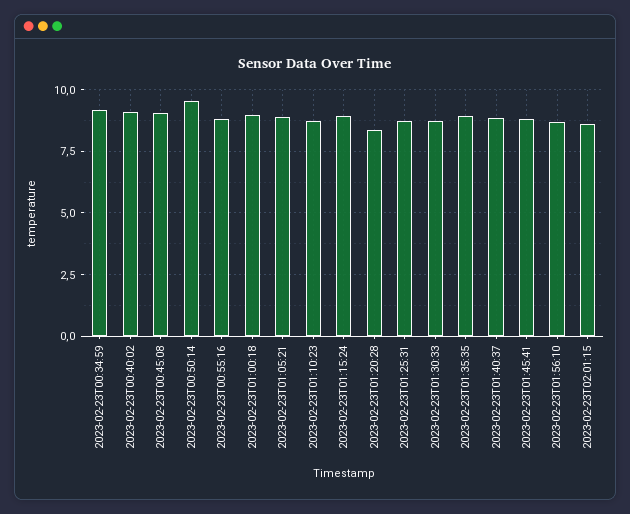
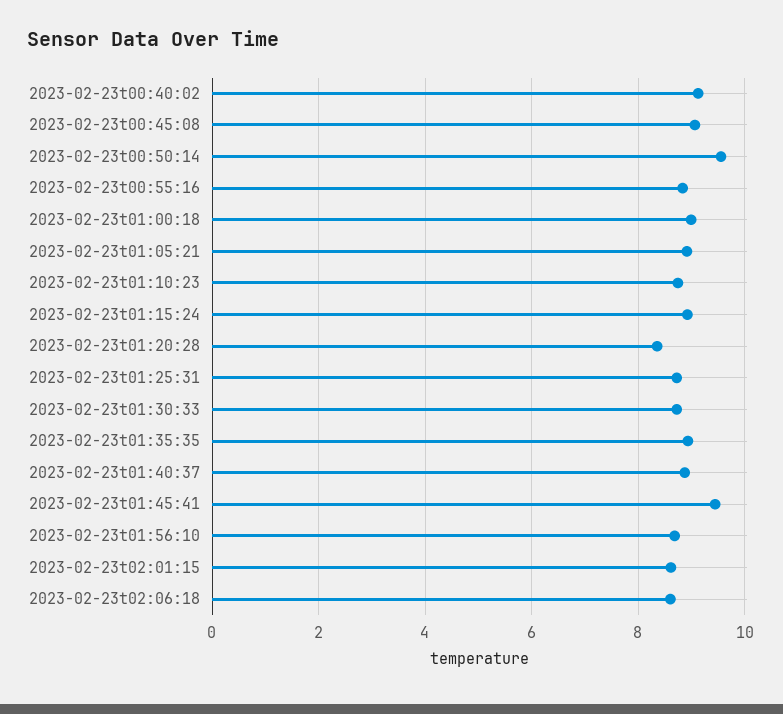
2023-02-23T00:34:59: 9.25 -> none
2023-02-23T01:45:41: 8.75 -> 9.4
2023-02-23t02:06:18: none -> 8.6

